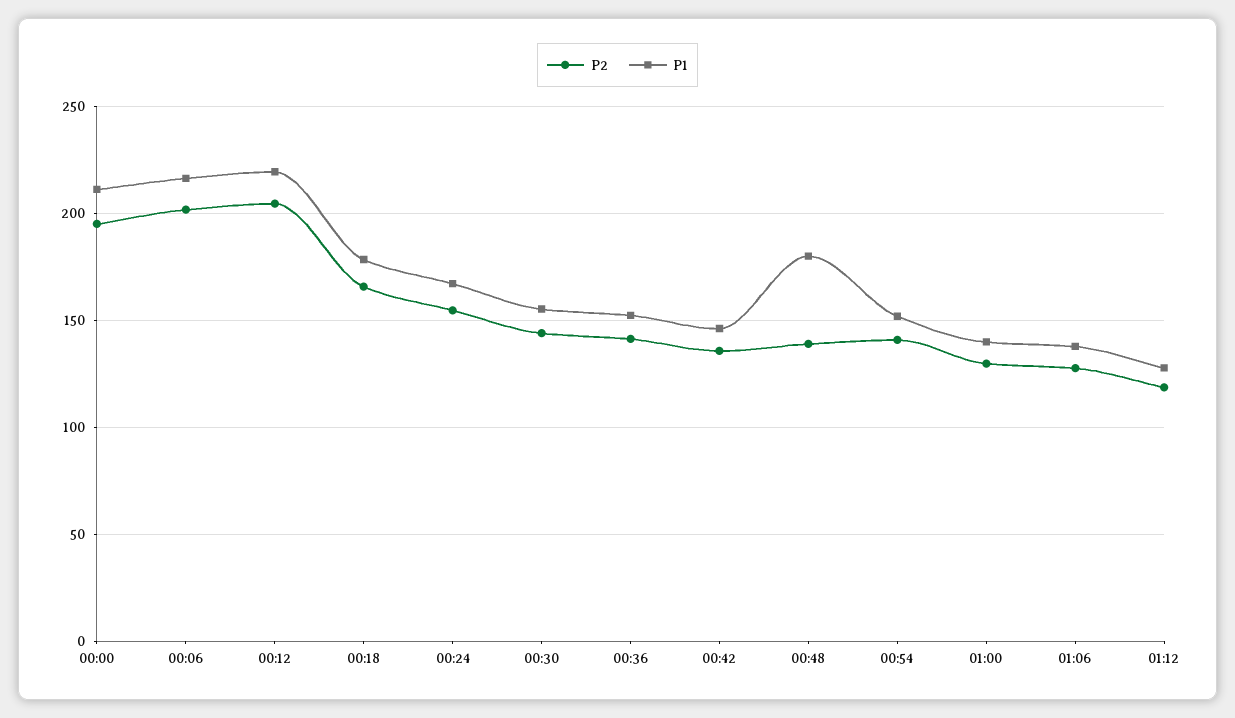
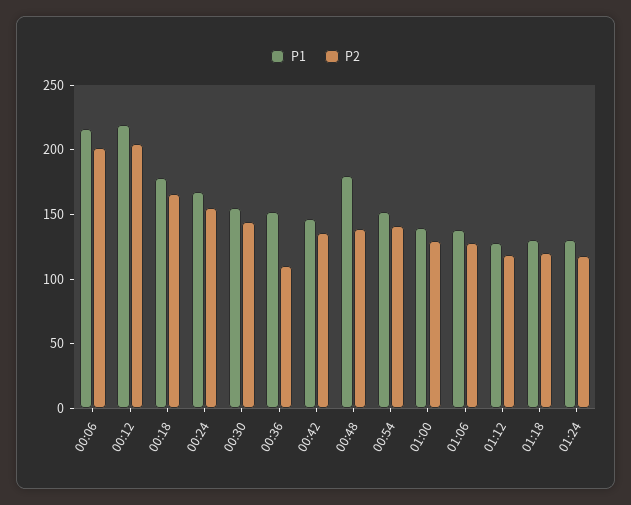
P2, 00:00: 195 -> none
P1, 00:00: 210 -> none
P2, 00:36: 140 -> 110
P1, 01:18: none -> 130
P2, 01:18: none -> 120
P1, 01:24: none -> 130
P2, 01:24: none -> 120

